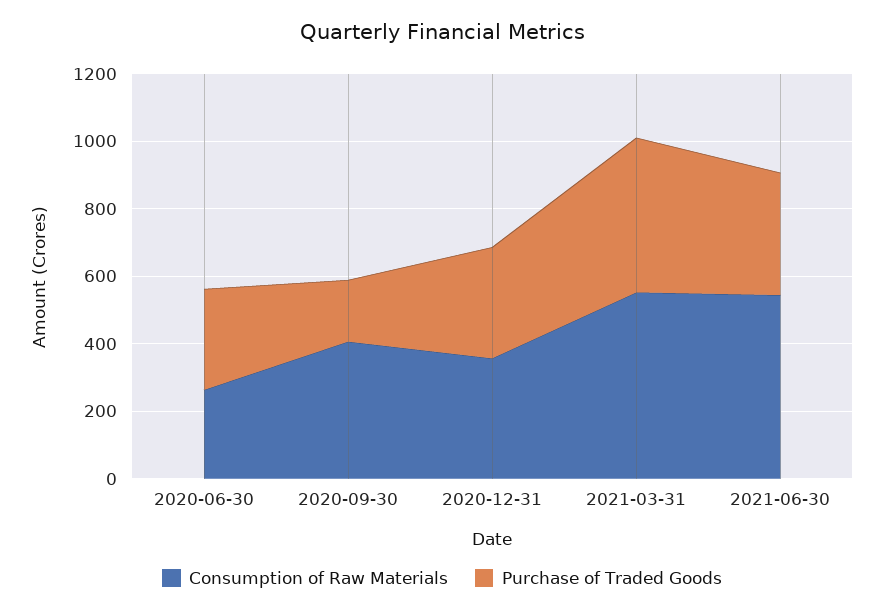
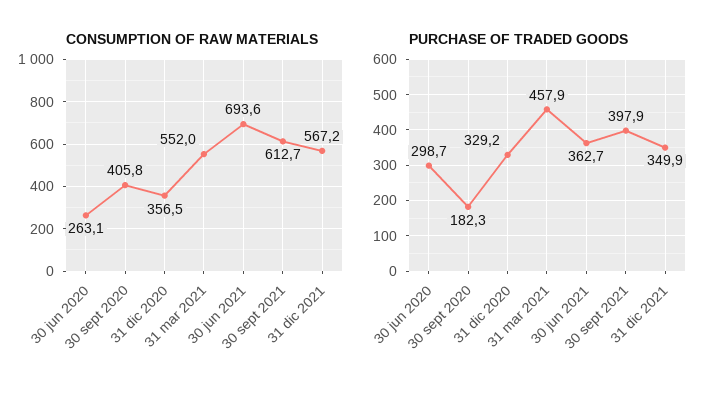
Consumption of Raw Materials, 2021-06-30: 550 -> 693.6
Consumption of Raw Materials, 30 sept 2021: none -> 612.7
Consumption of Raw Materials, 31 dic 2021: none -> 567.2
Purchase of Traded Goods, 30 sept 2021: none -> 397.9
Purchase of Traded Goods, 31 dic 2021: none -> 349.9

